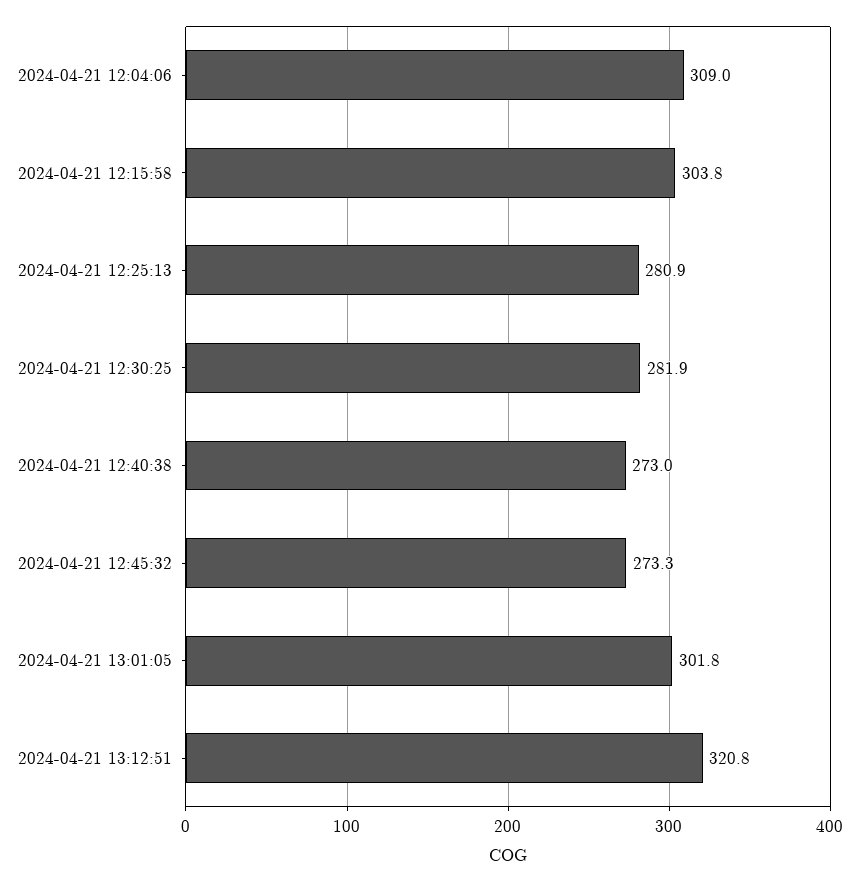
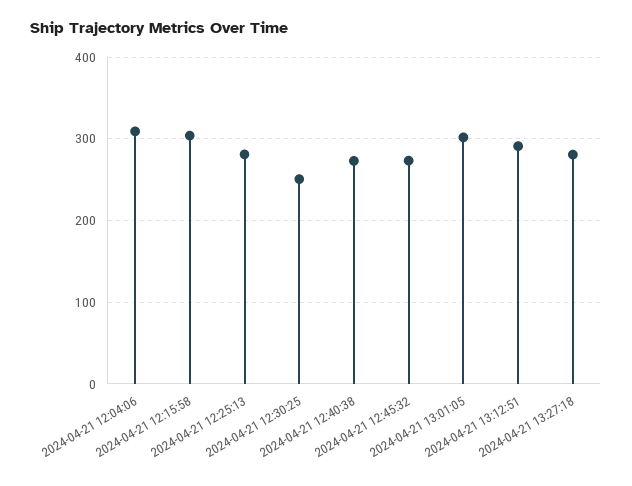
2024-04-21 12:30:25: 281.9 -> 250
2024-04-21 13:12:51: 320.8 -> 290
2024-04-21 13:27:18: none -> 280

